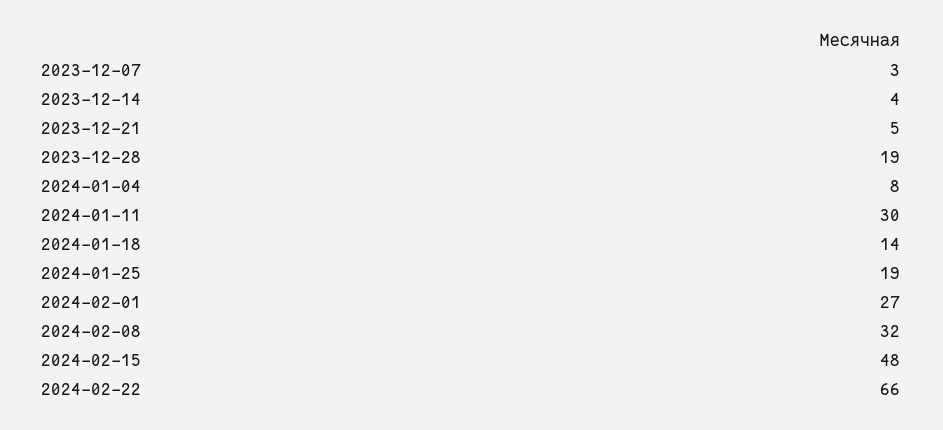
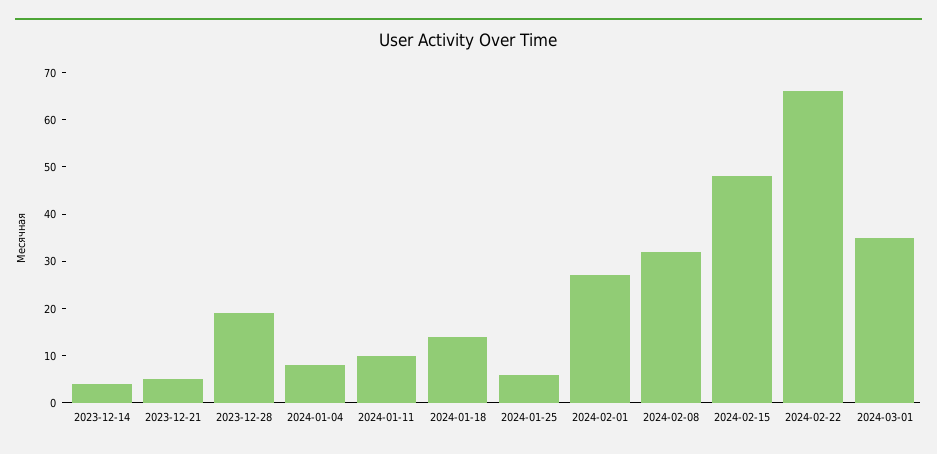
2023-12-07: 3 -> none
2024-01-11: 30 -> 10
2024-01-25: 19 -> 5
2024-03-01: none -> 35

